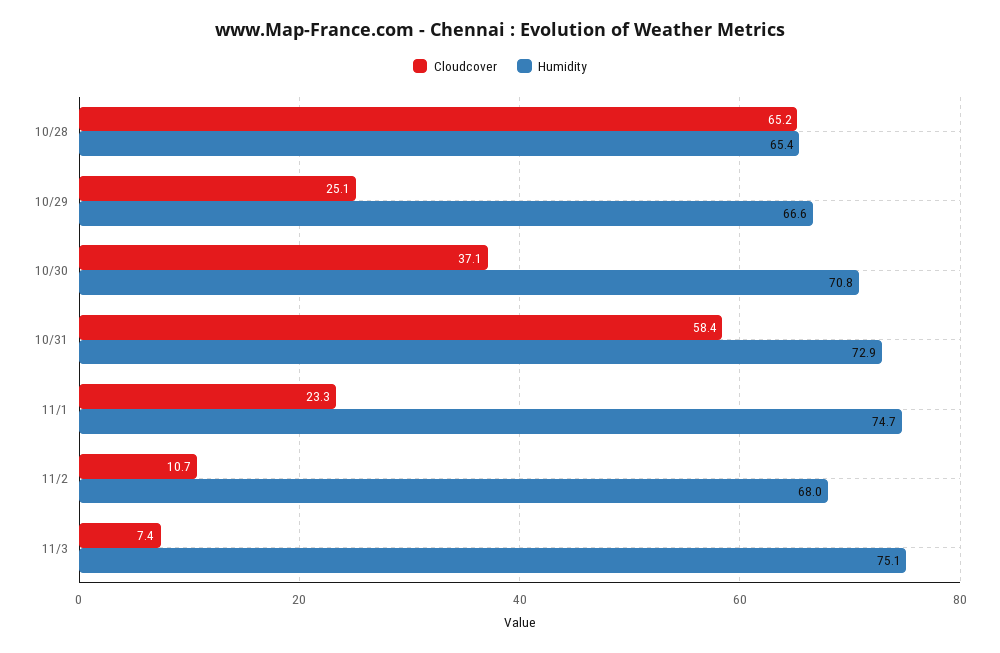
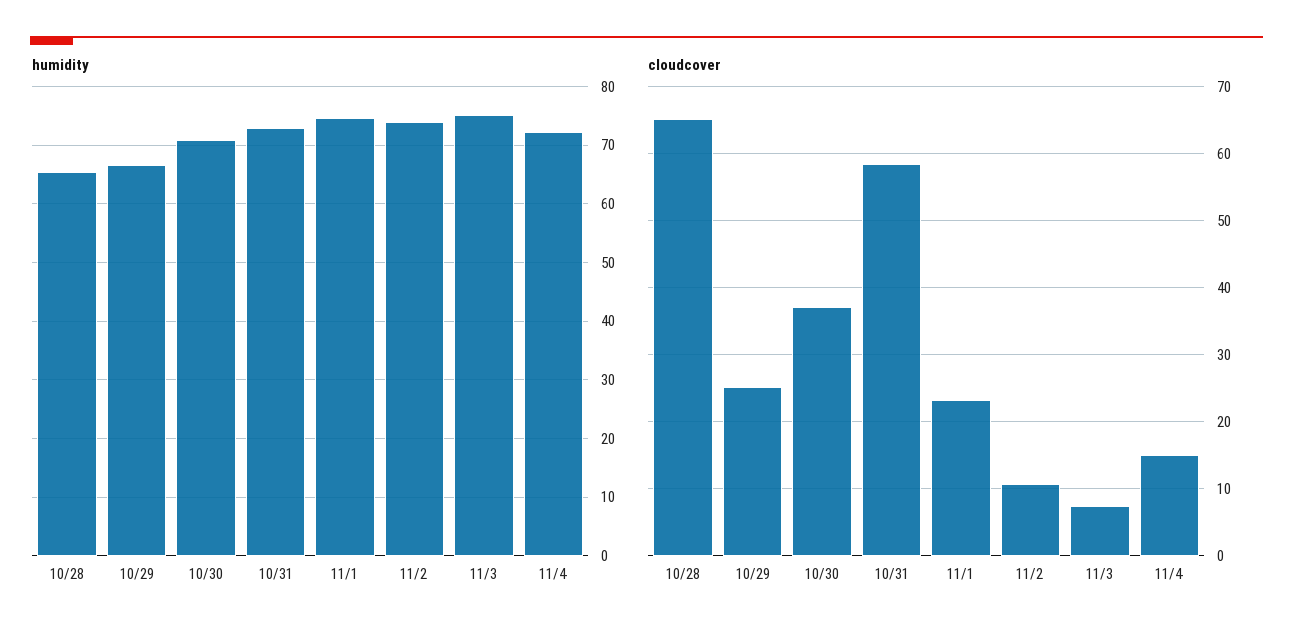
Humidity, 11/2: 68 -> 74
Humidity, 11/4: none -> 72
Cloudcover, 11/4: none -> 15

